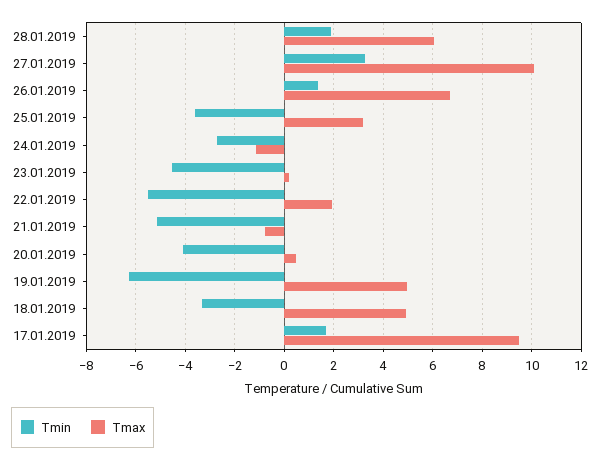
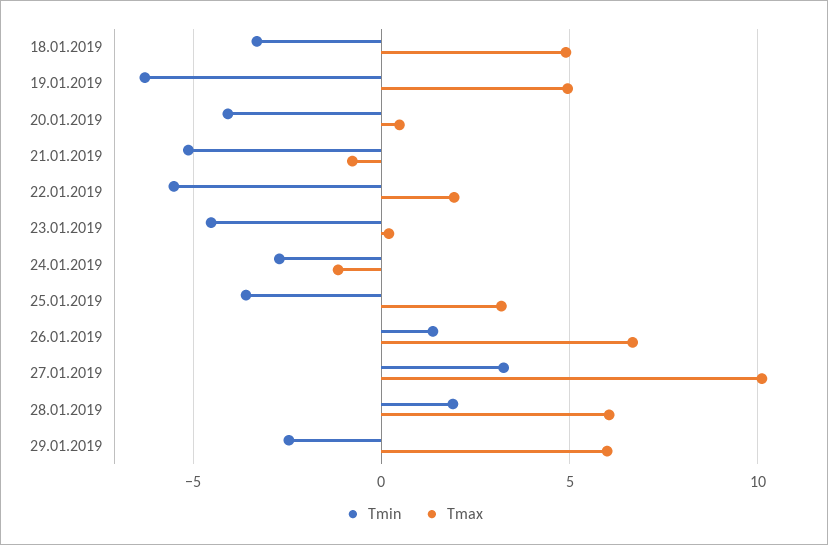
Tmin, 17.01.2019: 1.75 -> none
Tmax, 17.01.2019: 9.5 -> none
Tmin, 29.01.2019: none -> -2.5
Tmax, 29.01.2019: none -> 6

